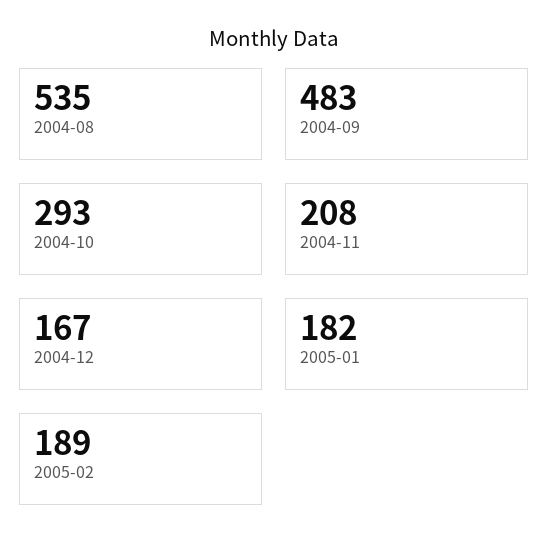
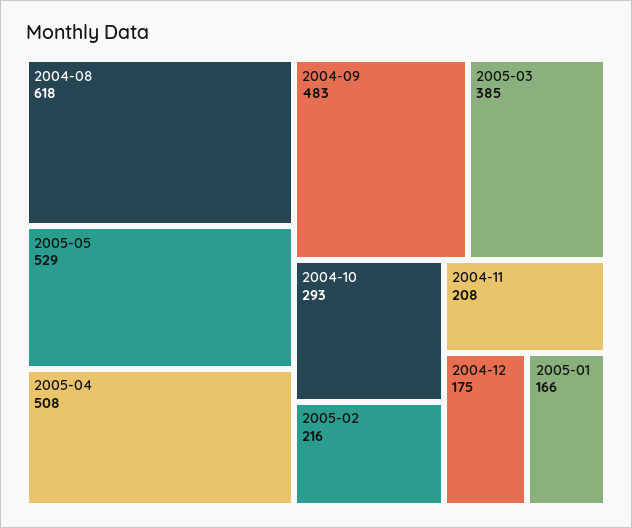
2004-08: 535 -> 618
2004-12: 167 -> 175
2005-01: 182 -> 166
2005-02: 189 -> 216
2005-05: none -> 529
2005-04: none -> 508
2005-03: none -> 385

